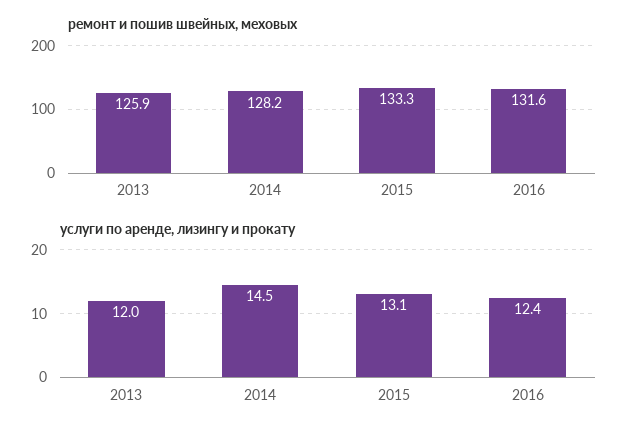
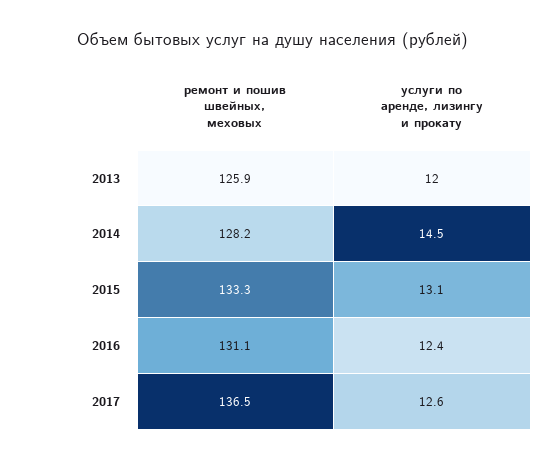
ремонт и пошив швейных, меховых, 2016: 131.6 -> 131.1
ремонт и пошив швейных, меховых, 2017: none -> 136.5
услуги по аренде, лизингу и прокату, 2017: none -> 12.6

